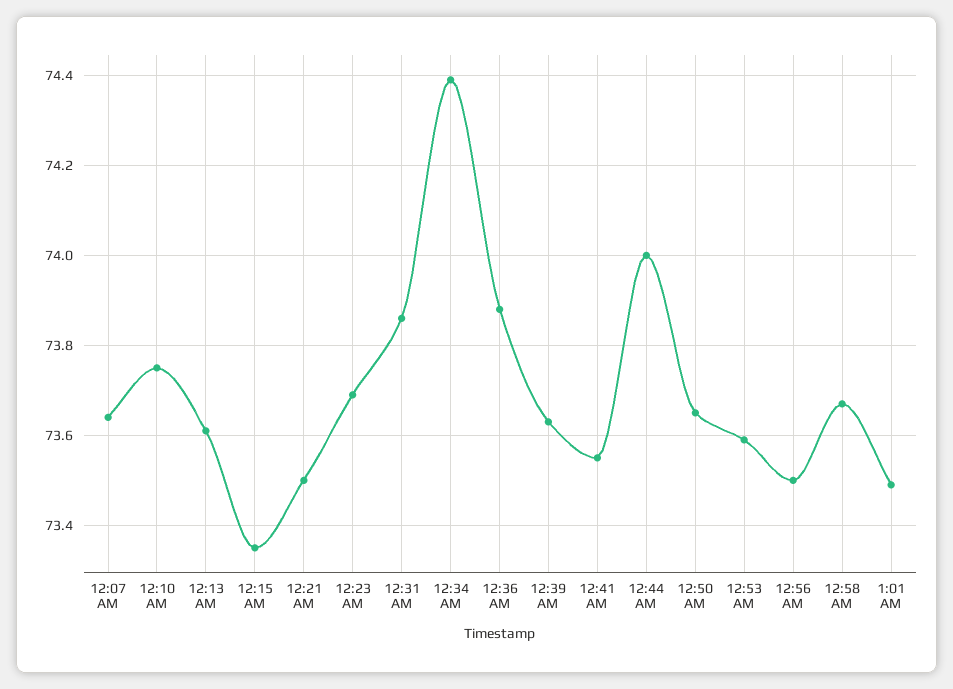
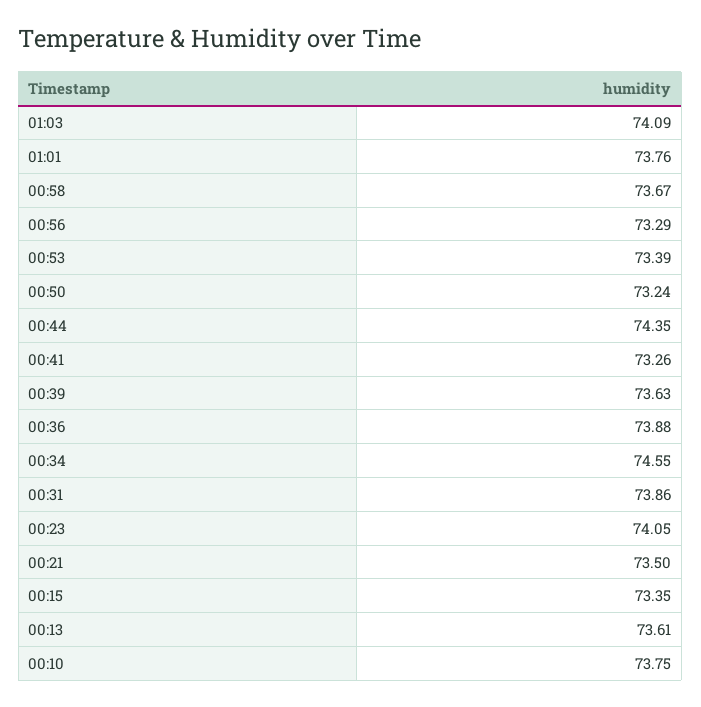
12:07 AM: 73.65 -> none
12:23 AM: 73.7 -> 74.05
12:34 AM: 74.4 -> 74.55
12:41 AM: 73.55 -> 73.26
12:44 AM: 74 -> 74.35
12:50 AM: 73.65 -> 73.24
12:53 AM: 73.6 -> 73.39
12:56 AM: 73.5 -> 73.29
1:01 AM: 73.5 -> 73.76
01:03: none -> 74.09

